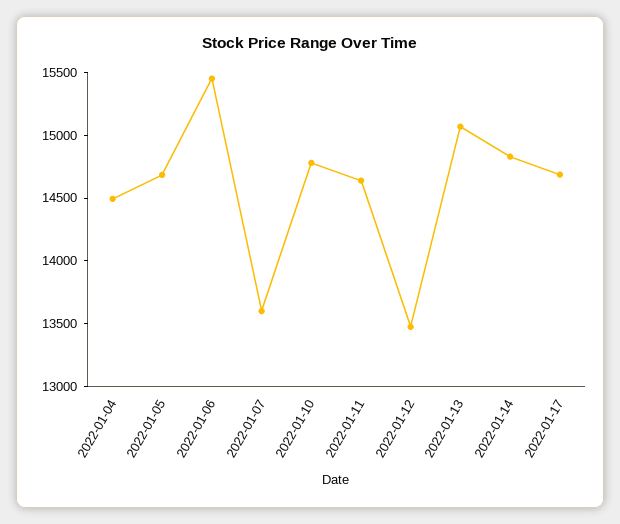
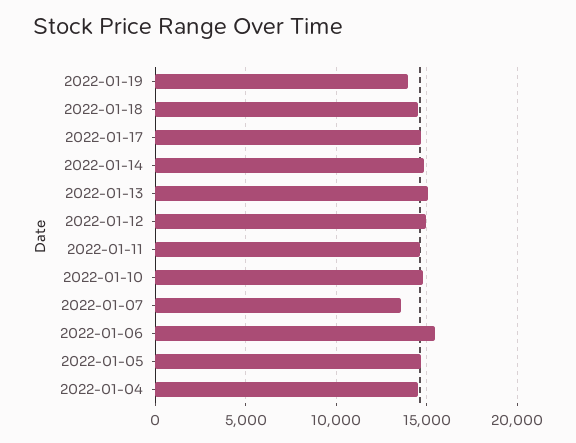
2022-01-12: 13500 -> 15000
2022-01-19: none -> 14000
2022-01-18: none -> 14500

